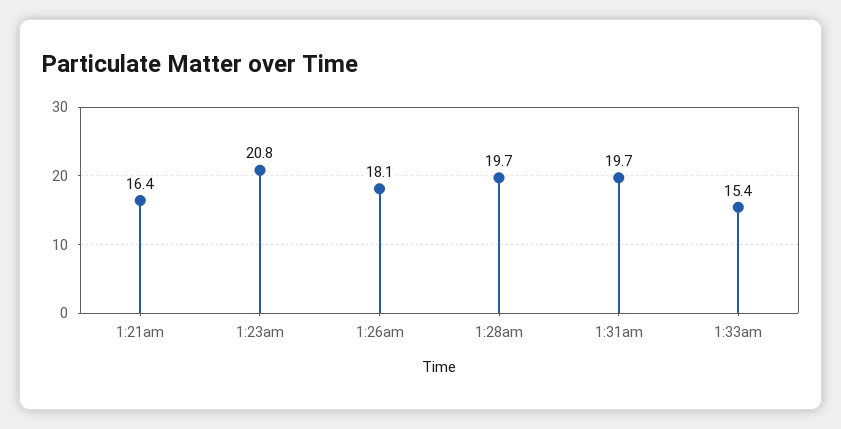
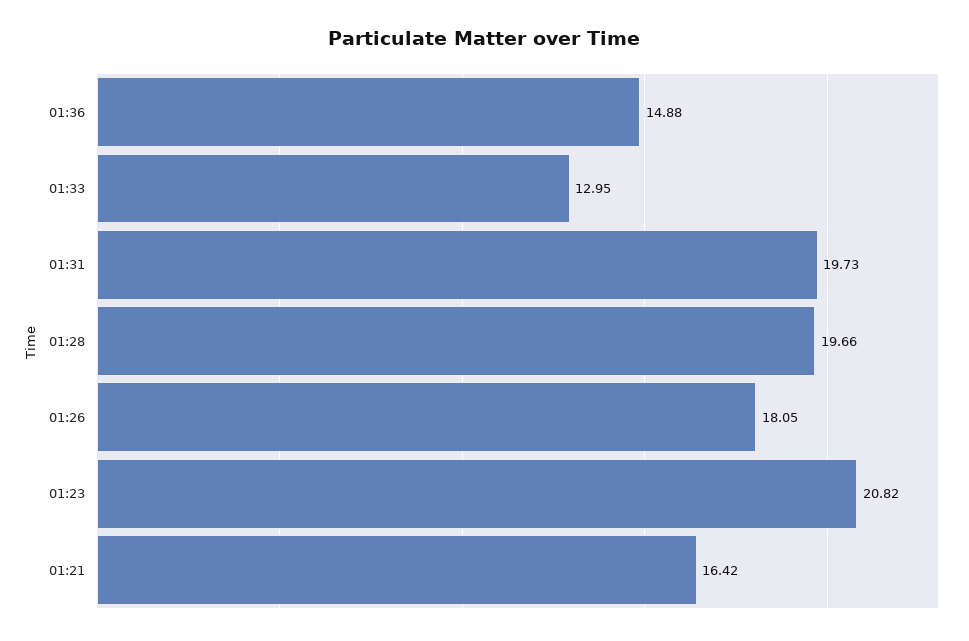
1:33am: 15.4 -> 12.95
01:36: none -> 14.88

